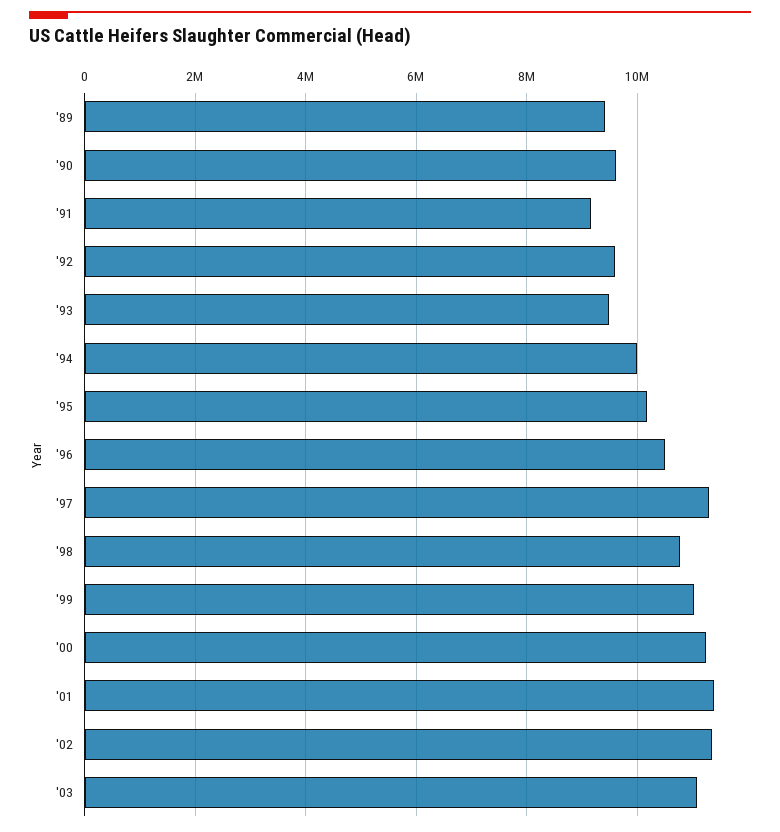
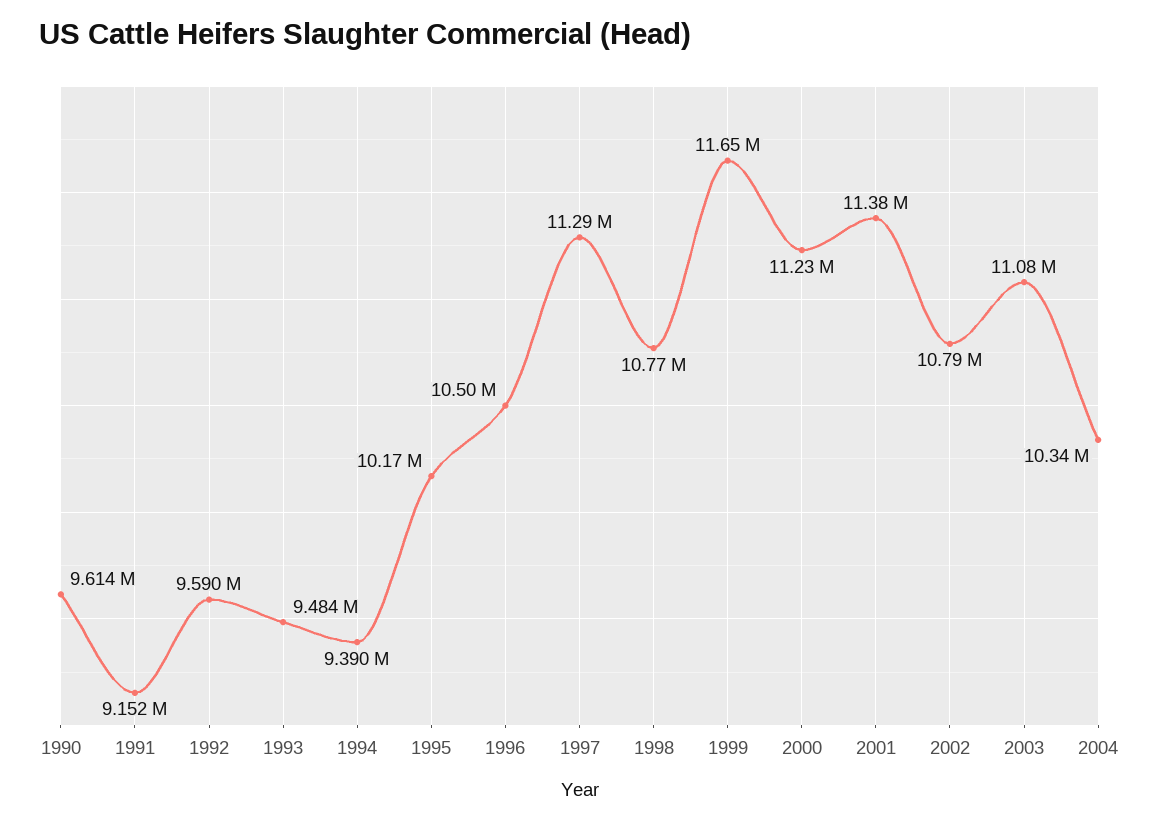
'89: 9400000 -> none
'94: 10000000 -> 9390000
'99: 11000000 -> 11650000
'02: 11400000 -> 10790000
2004: none -> 10340000

